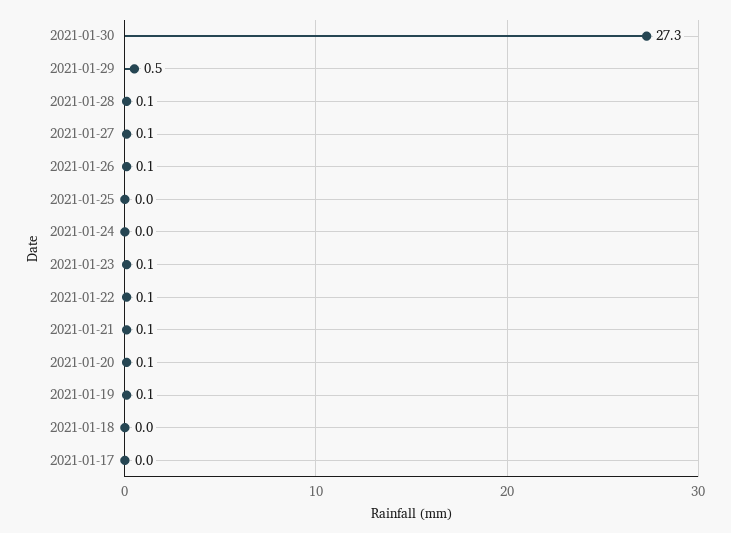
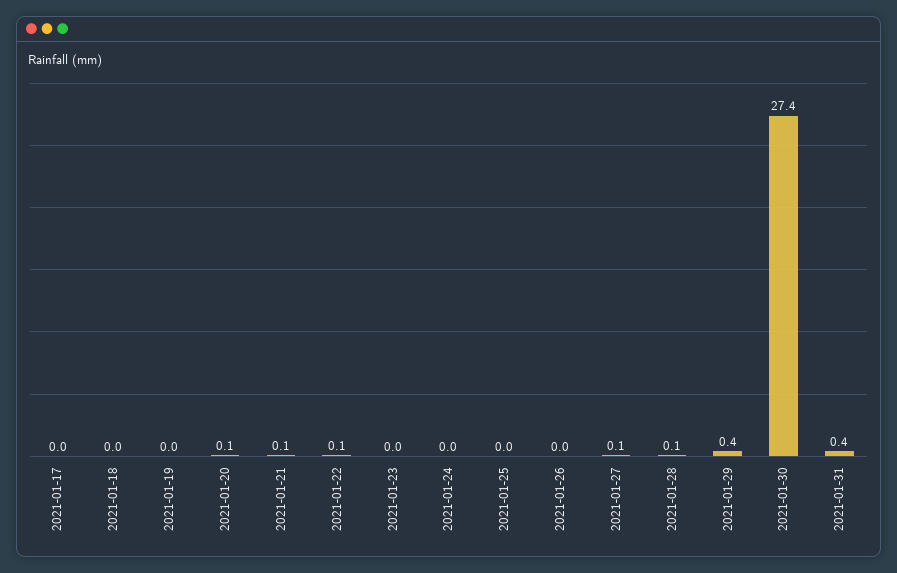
2021-01-30: 27.3 -> 27.4
2021-01-29: 0.5 -> 0.4
2021-01-26: 0.1 -> 0
2021-01-23: 0.1 -> 0
2021-01-19: 0.1 -> 0
2021-01-31: none -> 0.4

